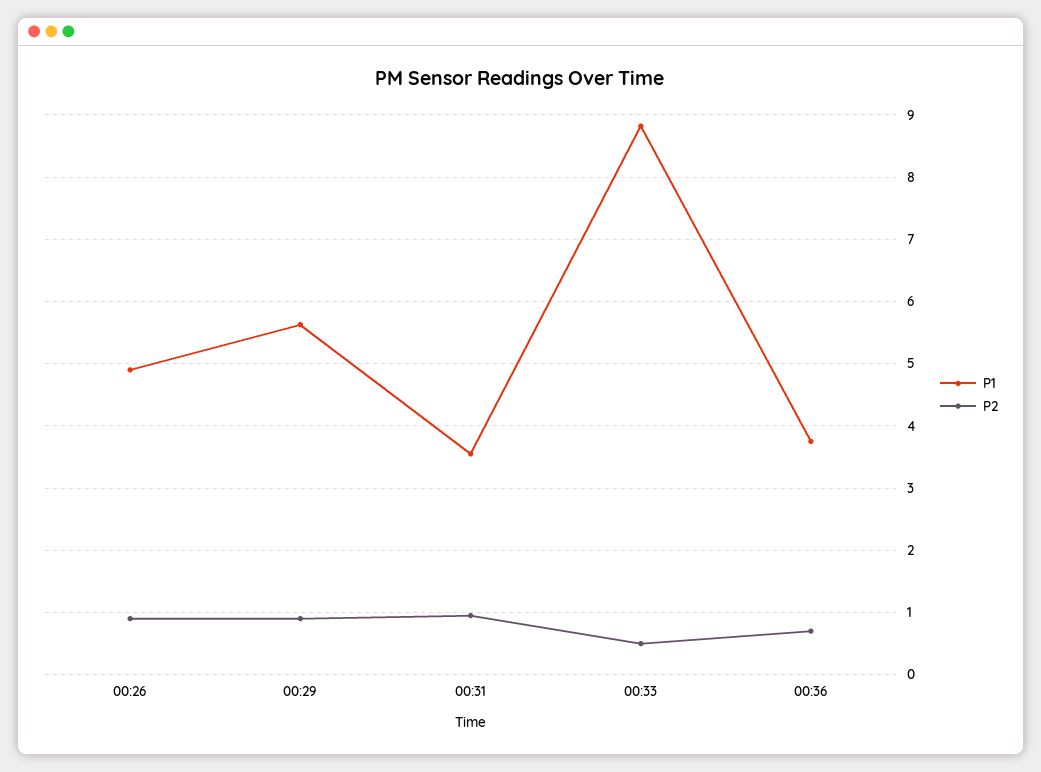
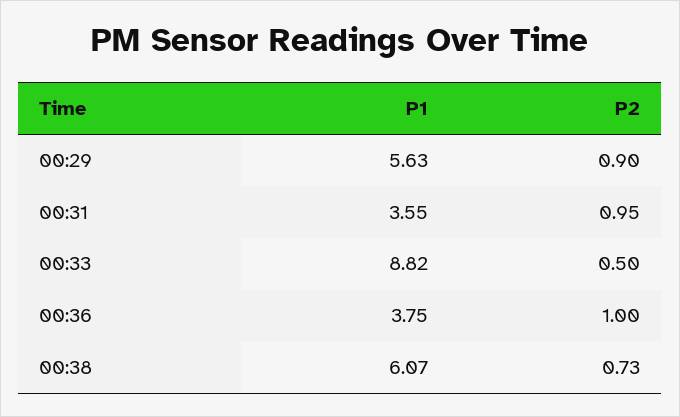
P1, 00:26: 4.9 -> none
P2, 00:26: 0.9 -> none
P2, 00:36: 0.7 -> 1
P1, 00:38: none -> 6.07
P2, 00:38: none -> 0.73

